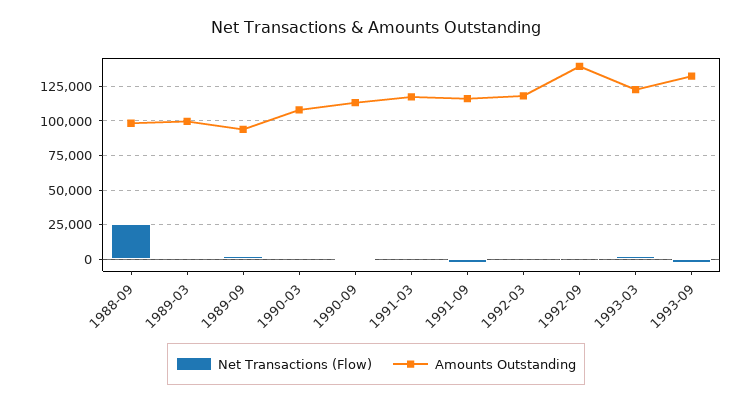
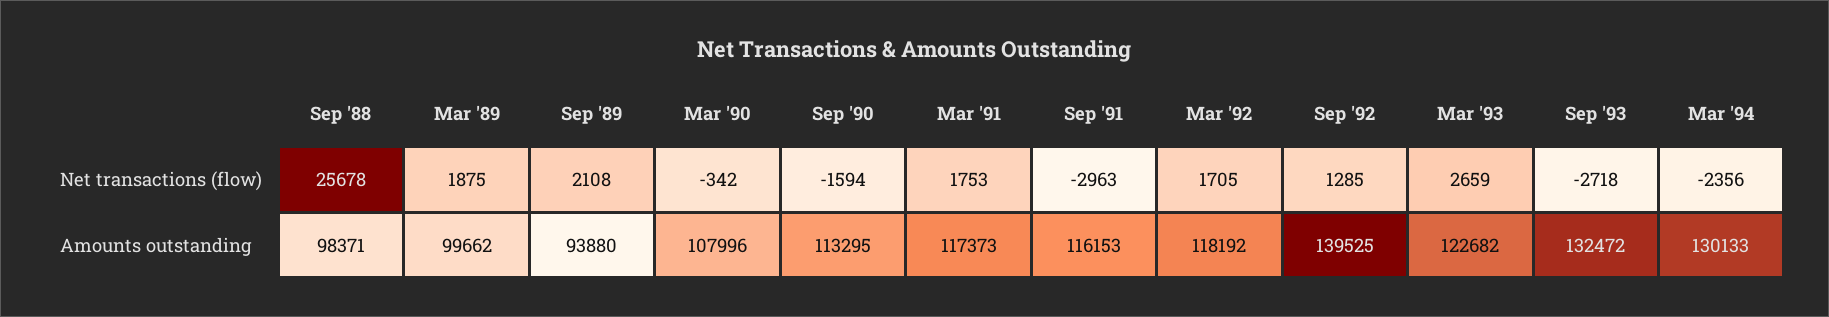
Net Transactions (Flow), Mar '94: none -> -2356
Amounts Outstanding, Mar '94: none -> 130133

